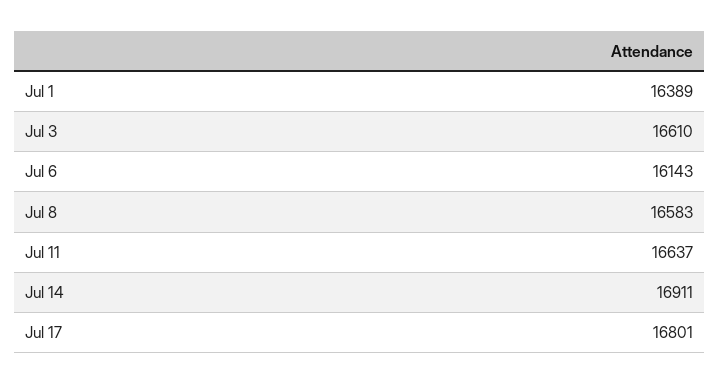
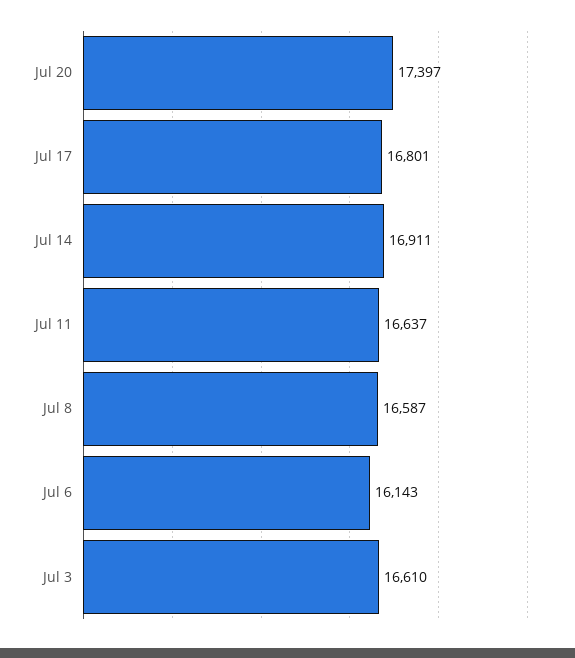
Jul 1: 16389 -> none
Jul 8: 16583 -> 16587
Jul 20: none -> 17397

